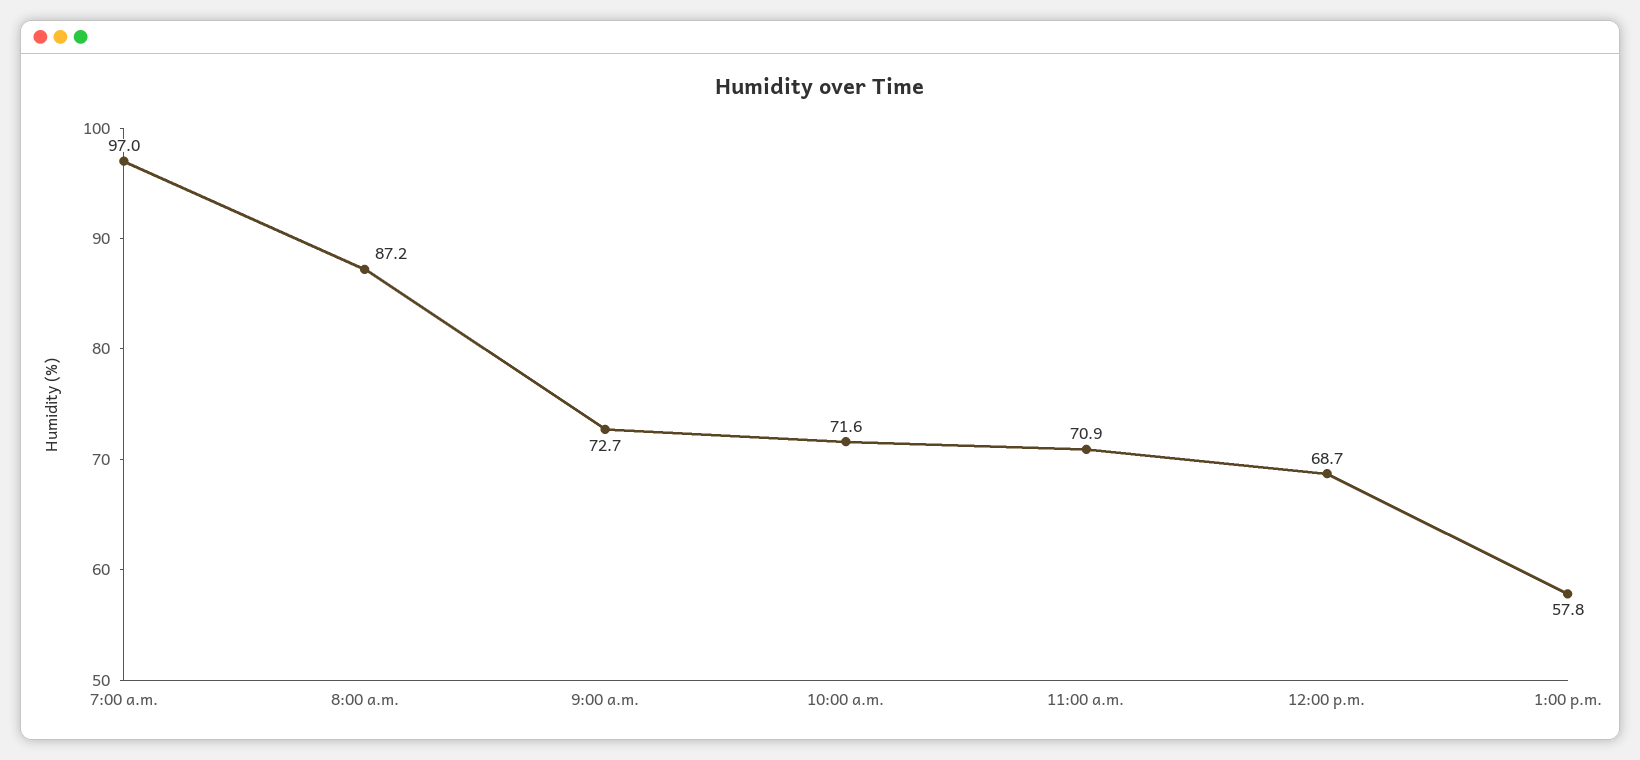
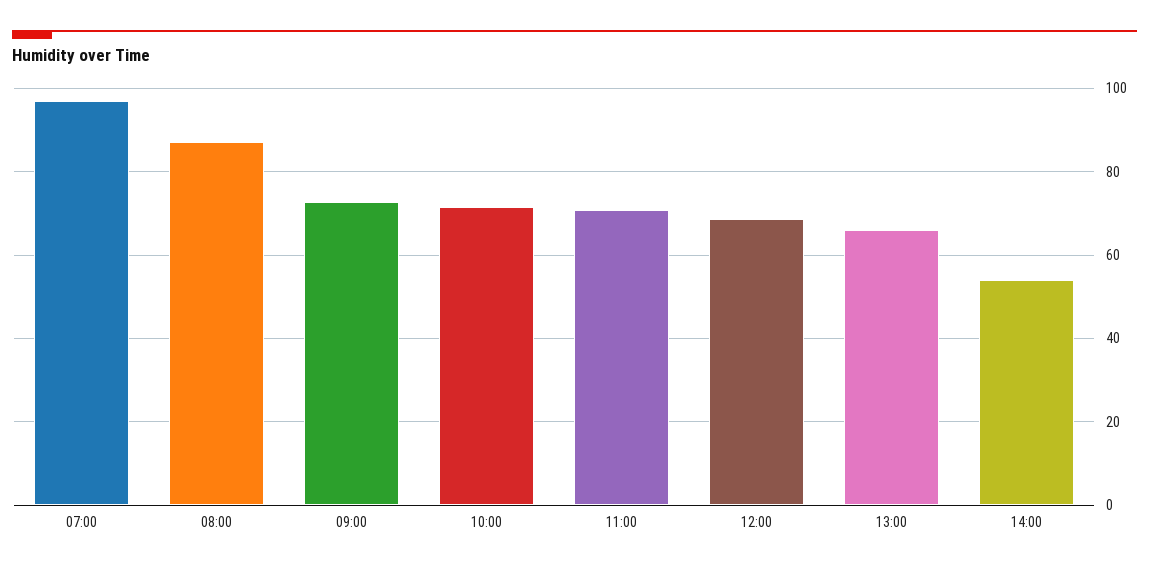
1:00 p.m.: 57.8 -> 66
14:00: none -> 54

